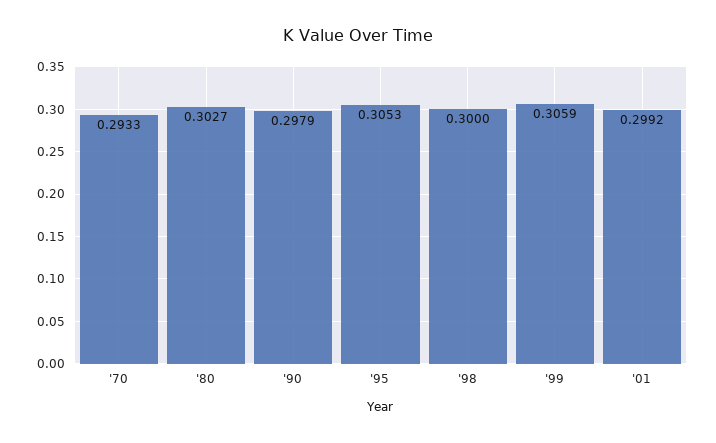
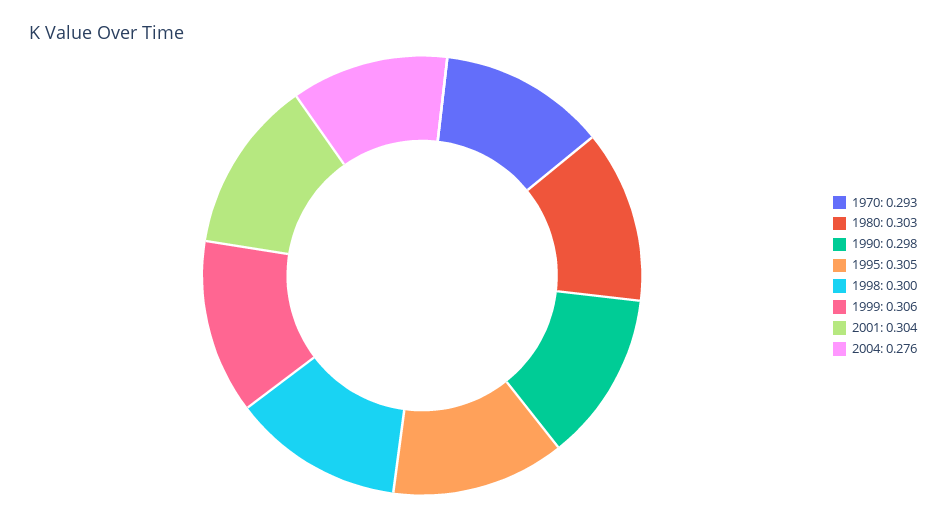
'01: 0.2992 -> 0.304
2004: none -> 0.276

